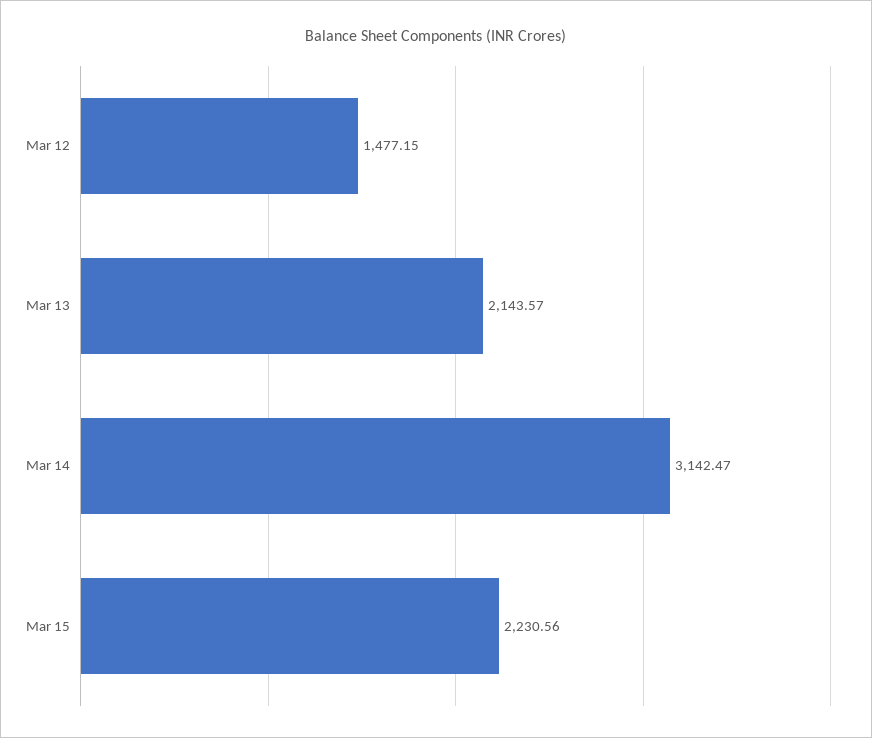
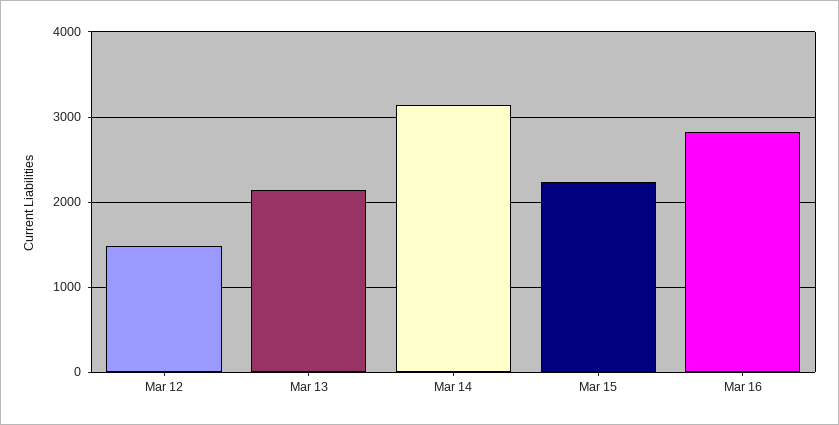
Mar 16: none -> 2800

